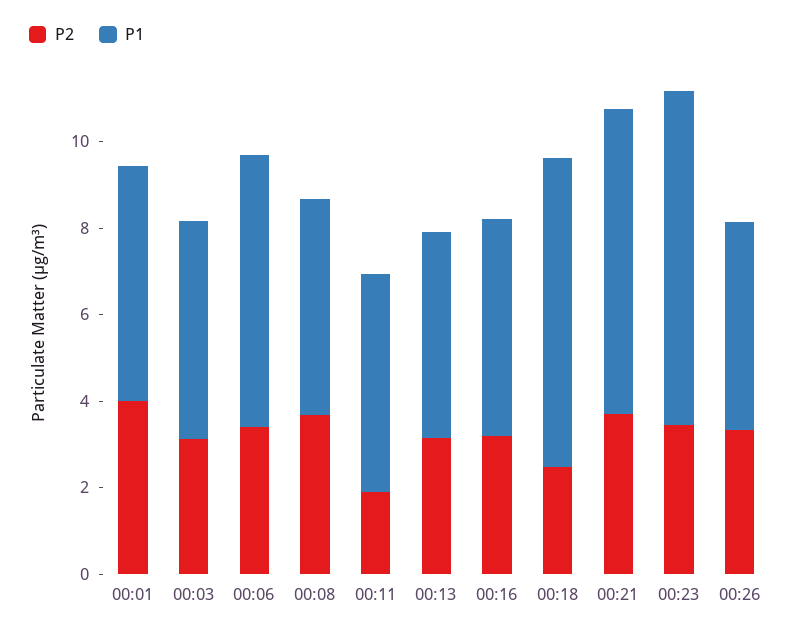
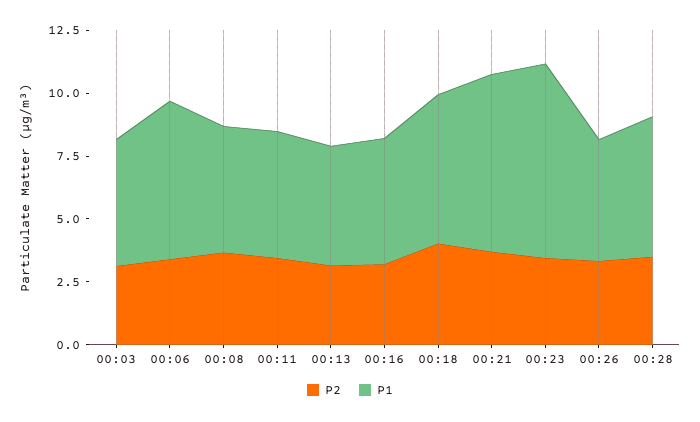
P2, 00:01: 4 -> none
P1, 00:01: 5.5 -> none
P2, 00:11: 2 -> 3.5
P2, 00:18: 2.5 -> 4
P1, 00:18: 7 -> 6
P2, 00:28: none -> 3.5
P1, 00:28: none -> 5.5

